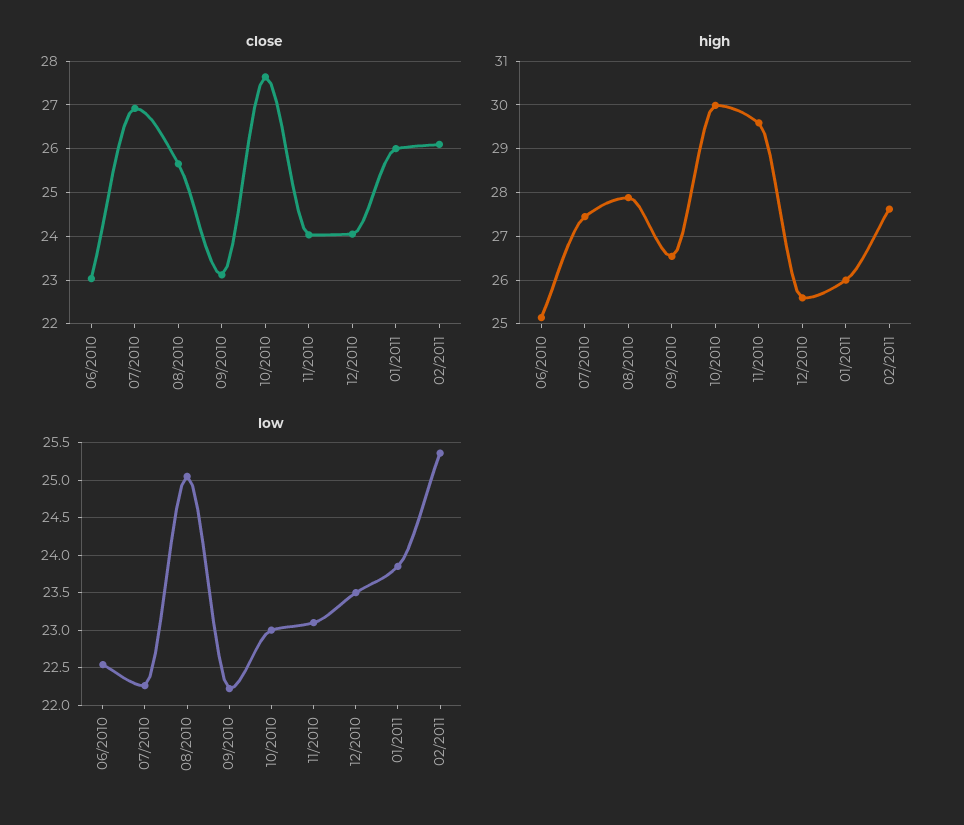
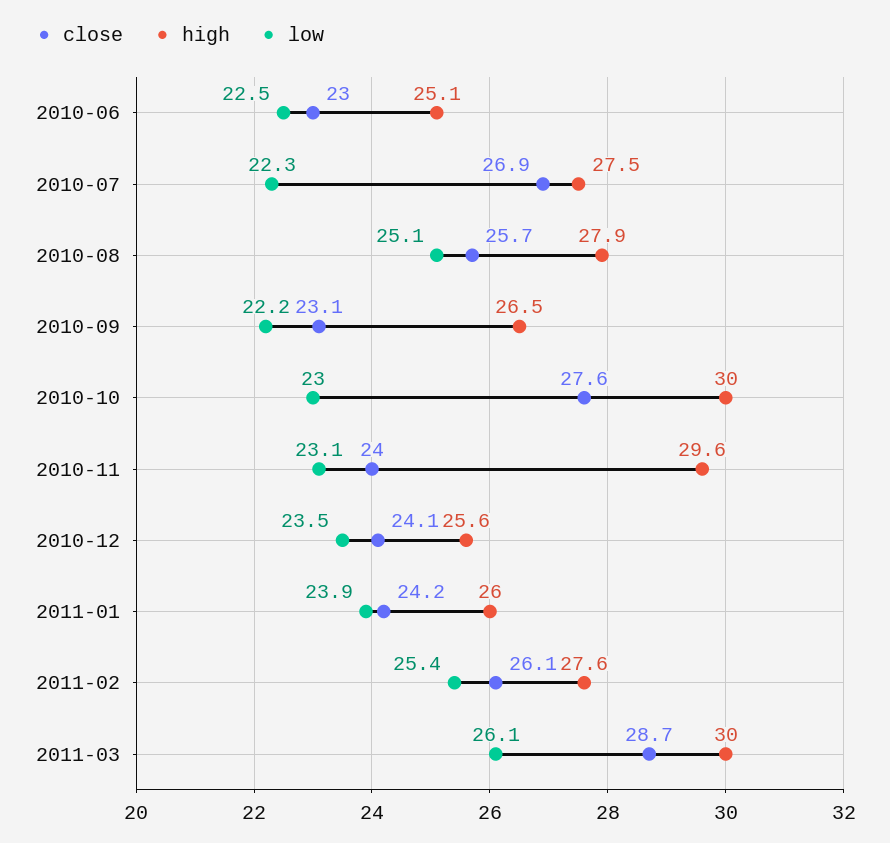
close, 01/2011: 26 -> 24.2
close, 2011-03: none -> 28.7
high, 2011-03: none -> 30
low, 2011-03: none -> 26.1

